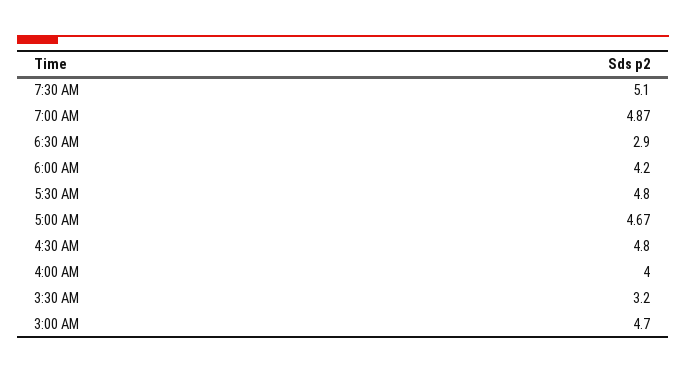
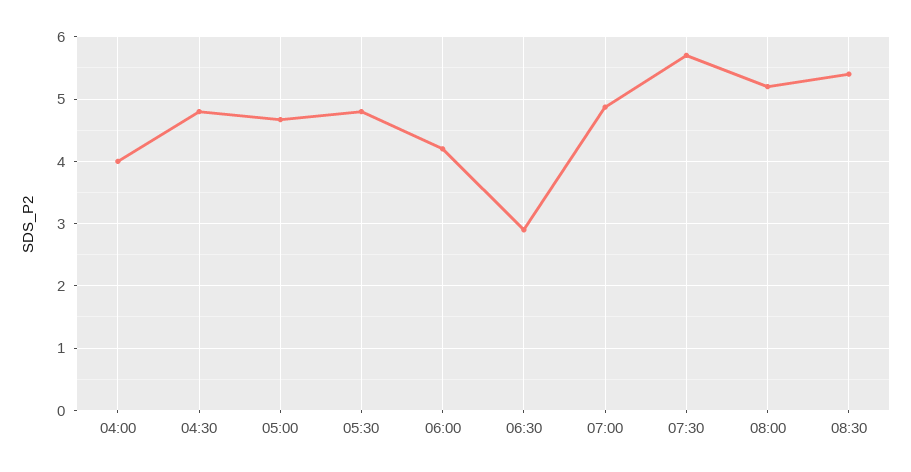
7:30 AM: 5.1 -> 5.7
3:30 AM: 3.2 -> none
3:00 AM: 4.7 -> none
08:00: none -> 5.2
08:30: none -> 5.4

